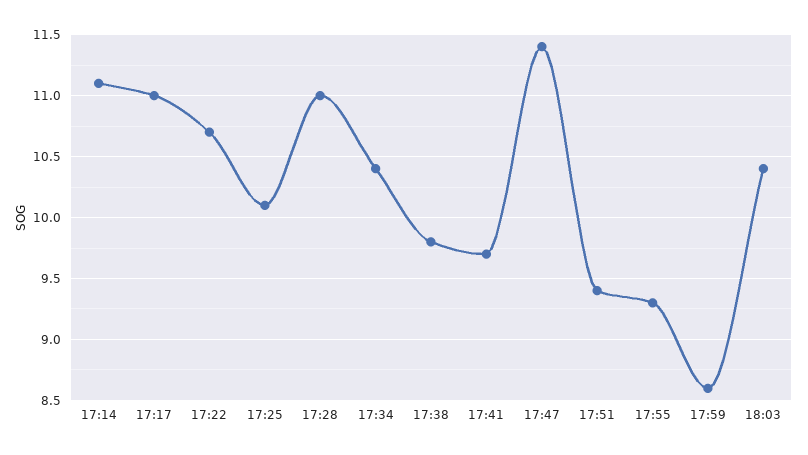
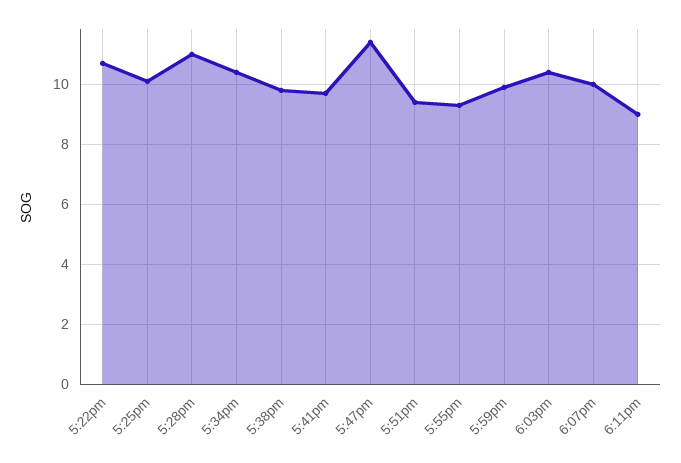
17:14: 11.1 -> none
17:17: 11 -> none
17:59: 8.6 -> 10
6:07pm: none -> 10
6:11pm: none -> 9

